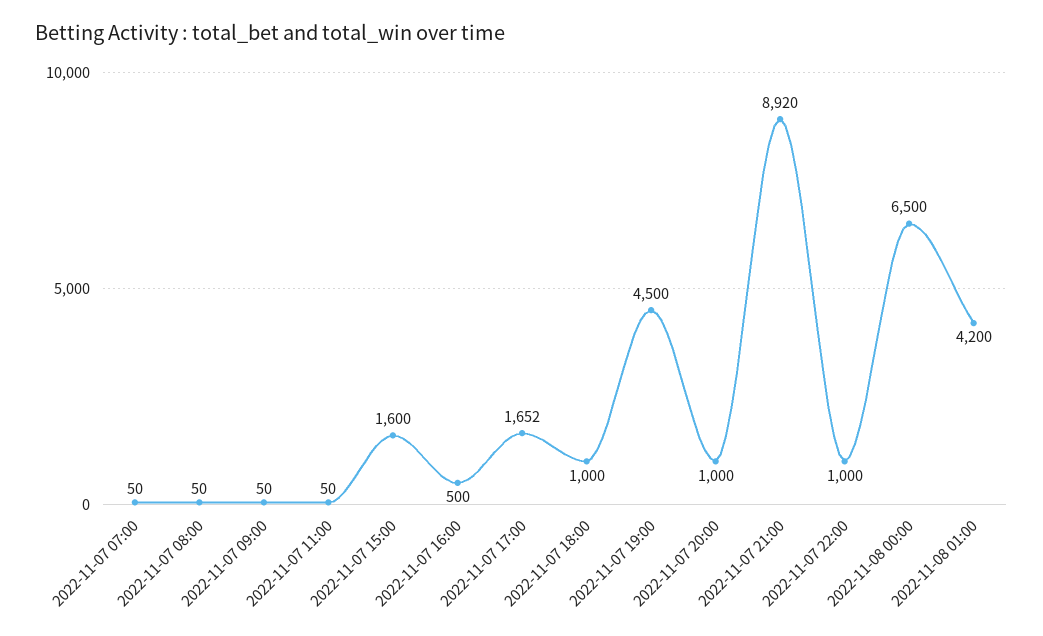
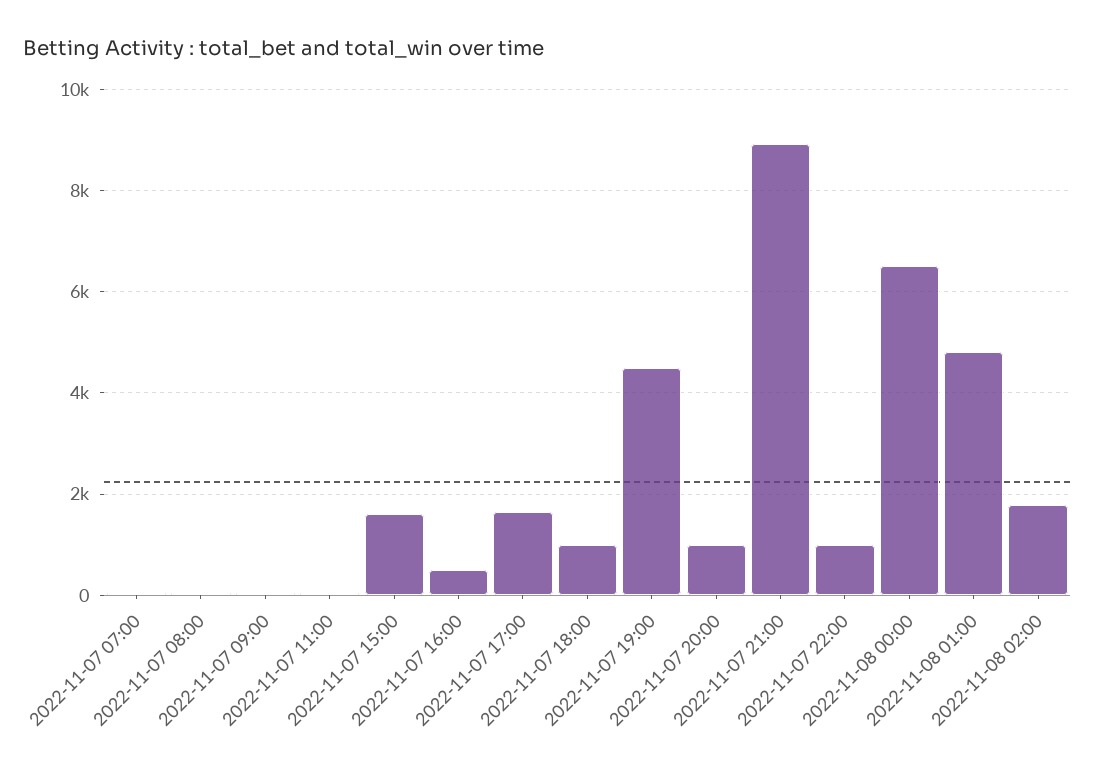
2022-11-08 01:00: 4200 -> 4800
2022-11-08 02:00: none -> 1800

